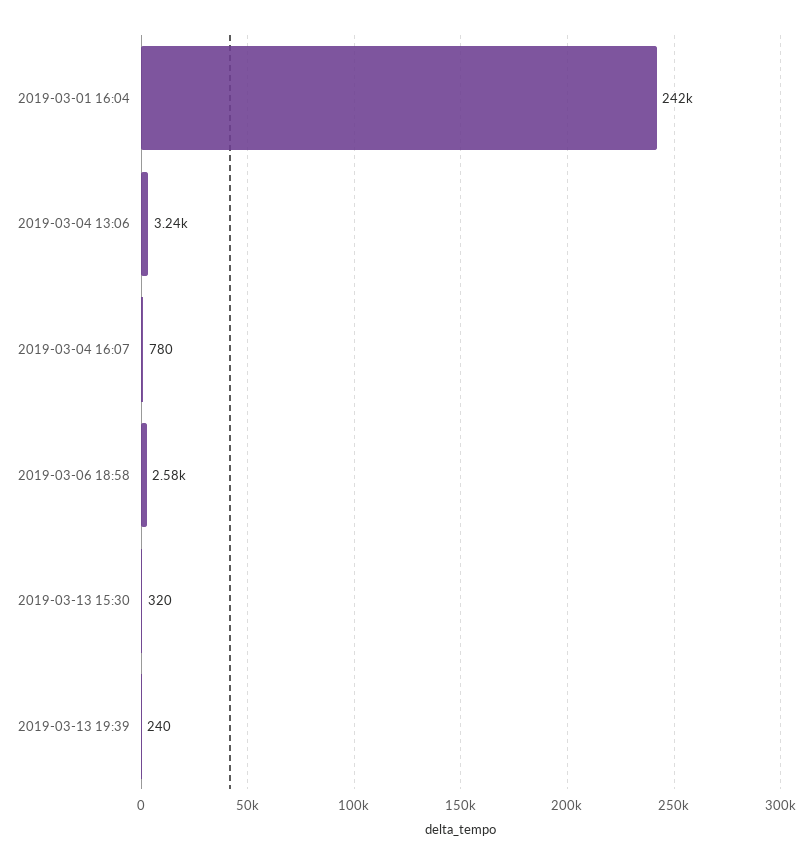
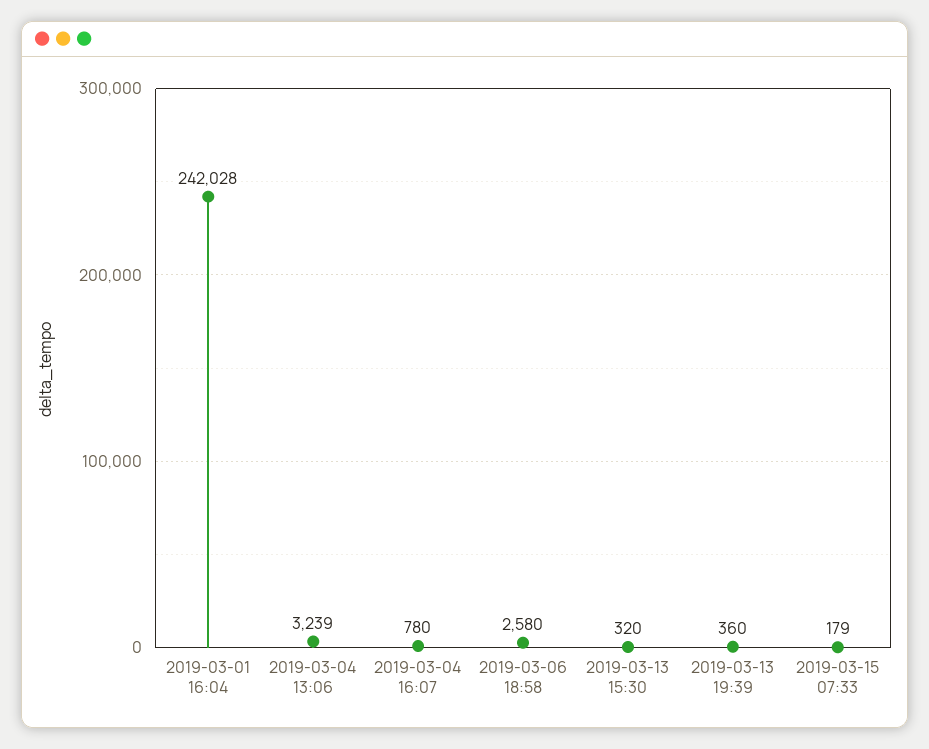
2019-03-13 19:39: 240 -> 360
2019-03-15 07:33: none -> 179

